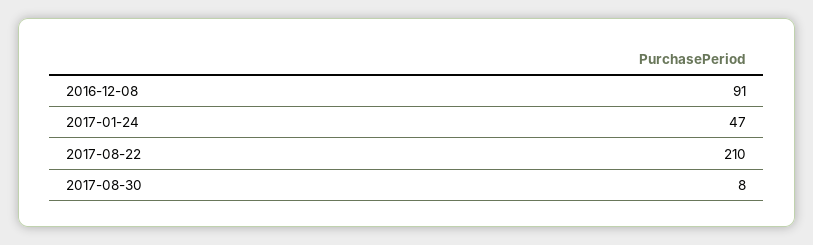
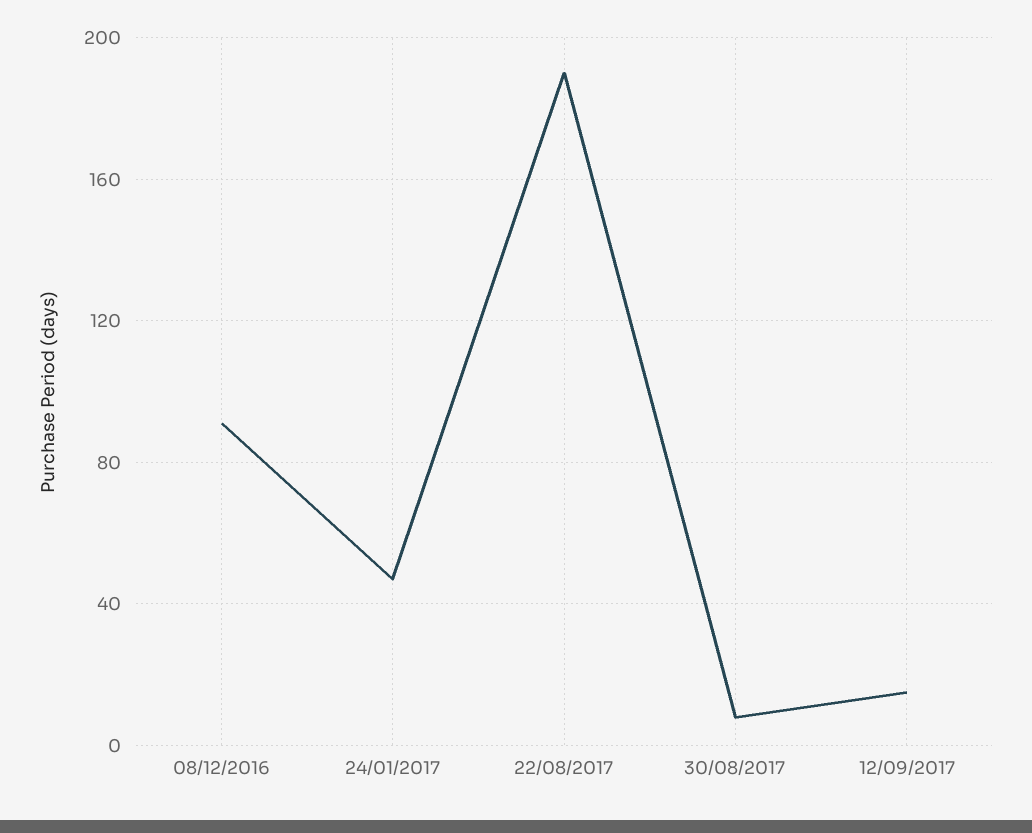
2017-08-22: 210 -> 190
12/09/2017: none -> 15

